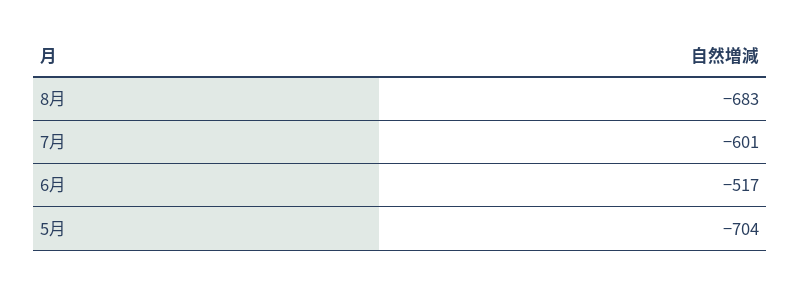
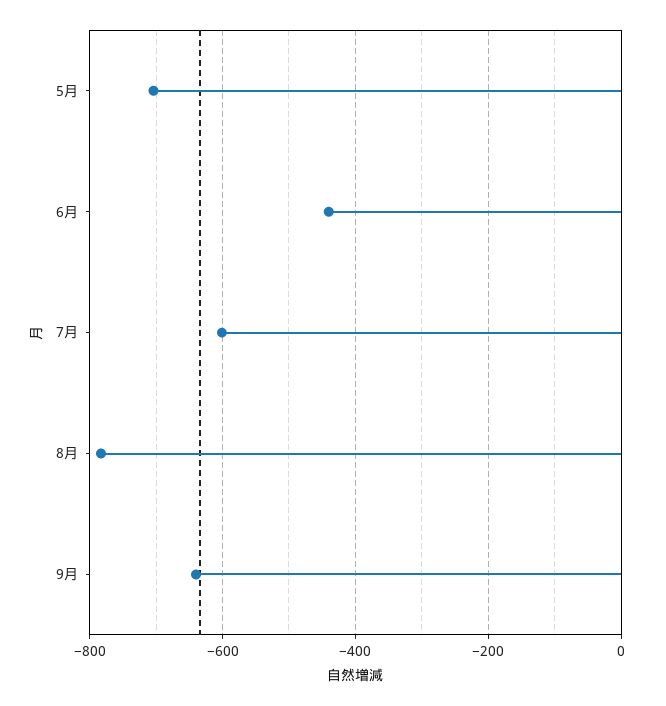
8月: -683 -> -780
6月: -517 -> -440
9月: none -> -640

